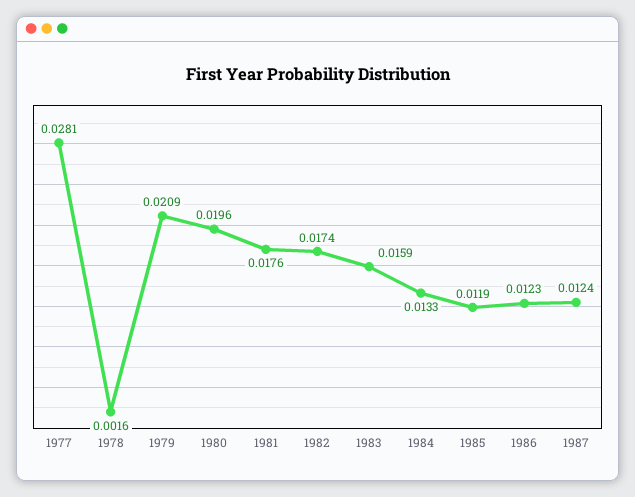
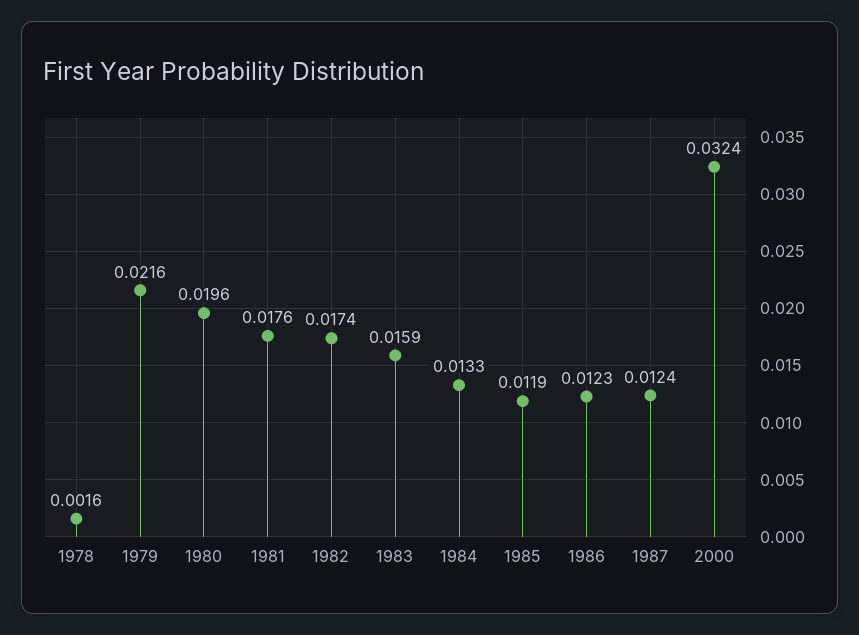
1977: 0.0281 -> none
1979: 0.0209 -> 0.0216
2000: none -> 0.0324

